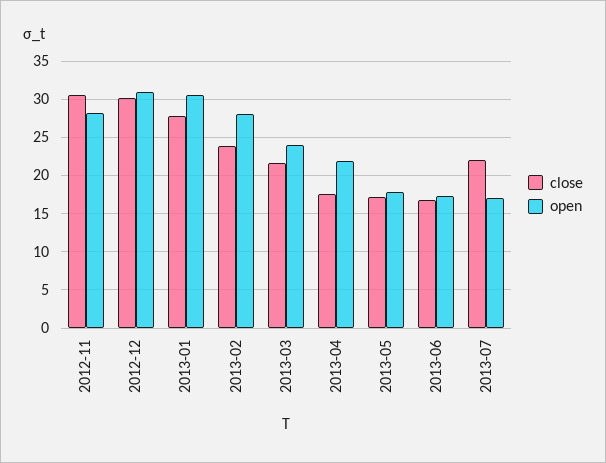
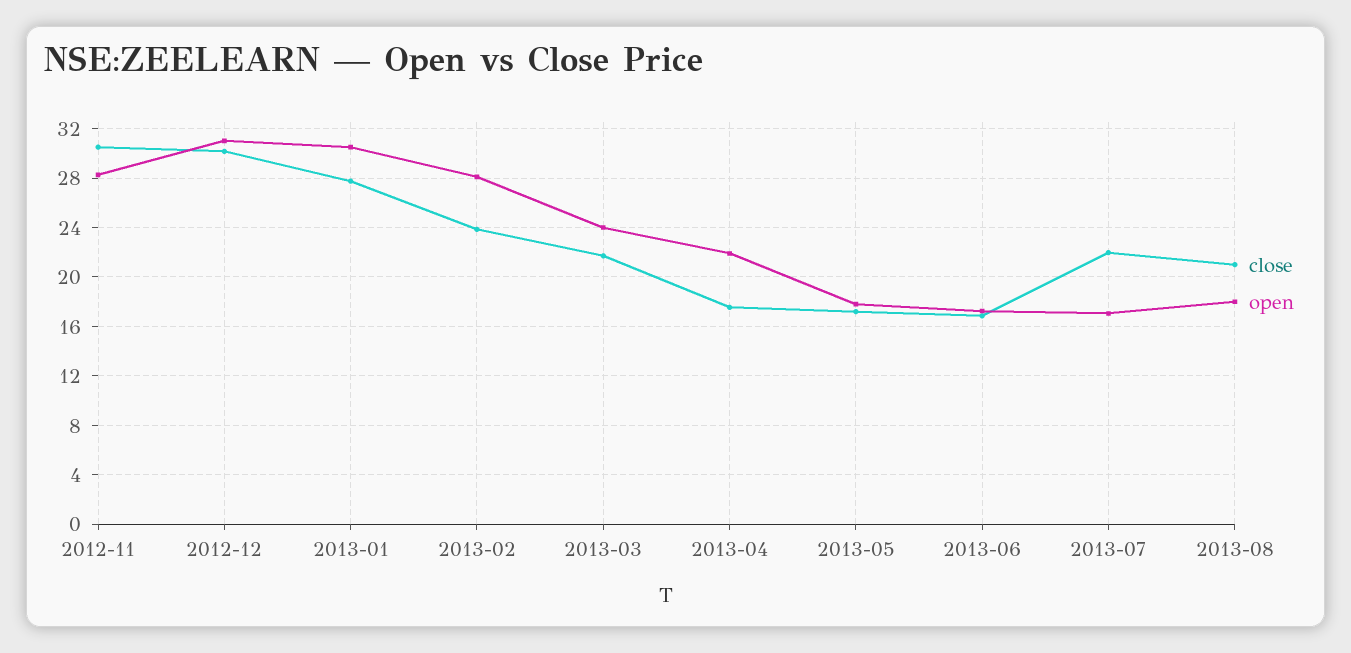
close, 2013-08: none -> 21
open, 2013-08: none -> 18

